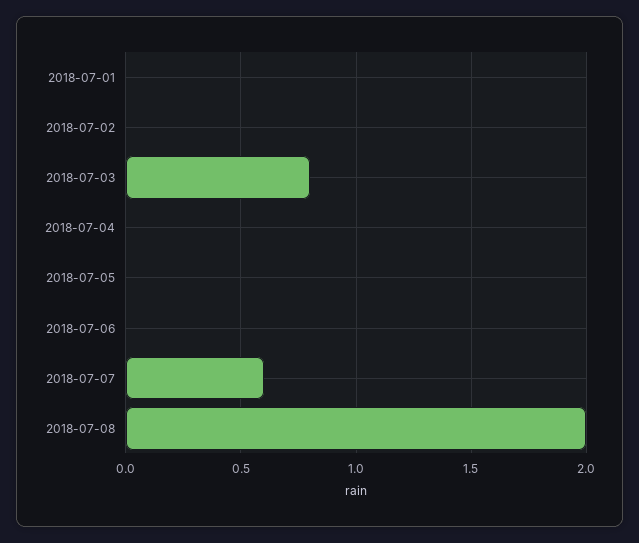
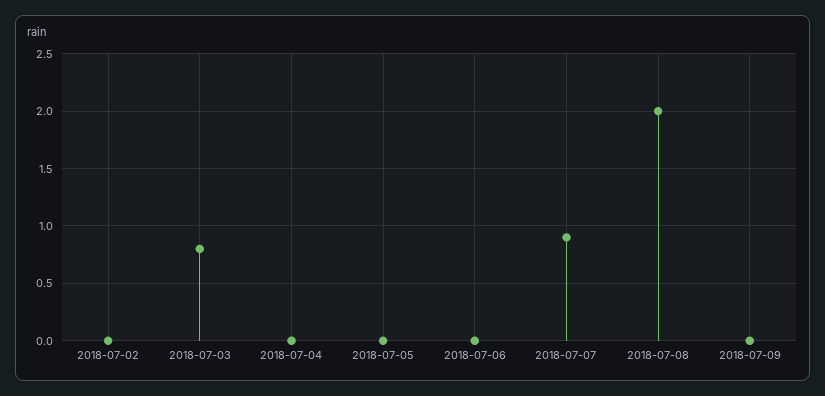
2018-07-01: 0 -> none
2018-07-07: 0.6 -> 0.9
2018-07-09: none -> 0

